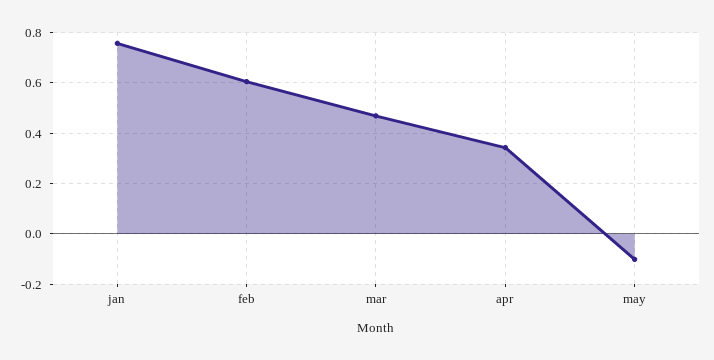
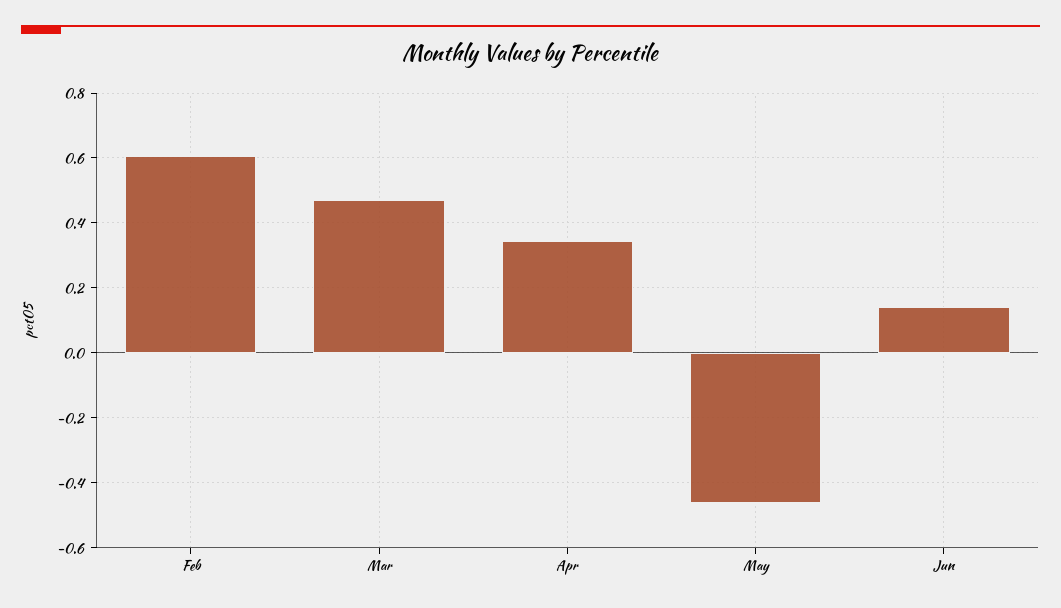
jan: 0.75 -> none
may: -0.1 -> -0.46
Jun: none -> 0.14

